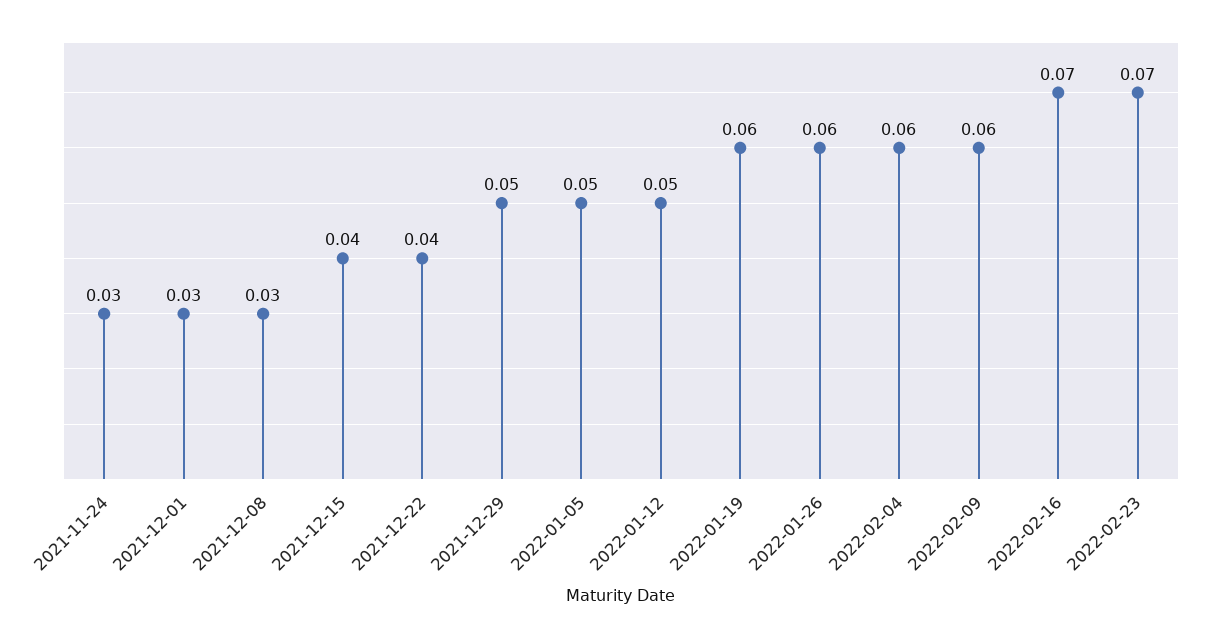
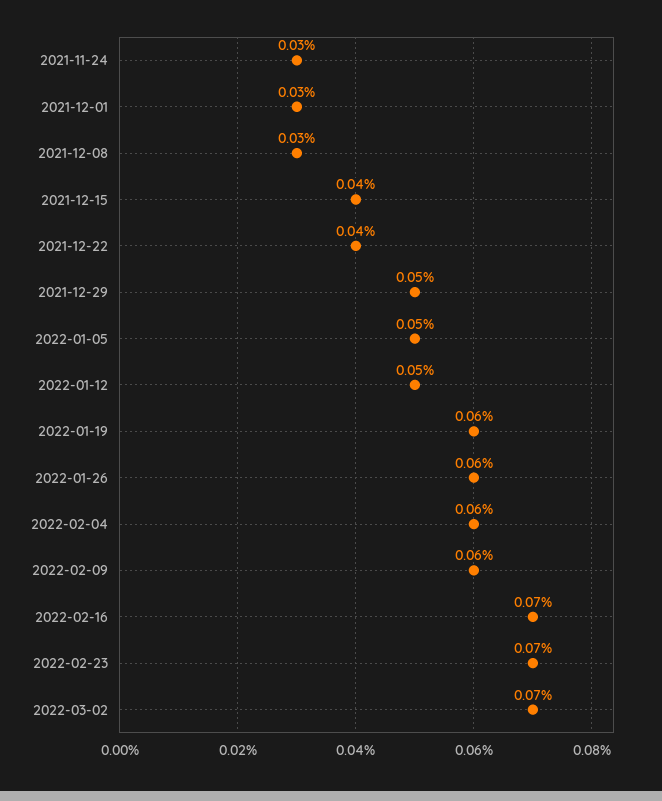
2022-03-02: none -> 0.07

